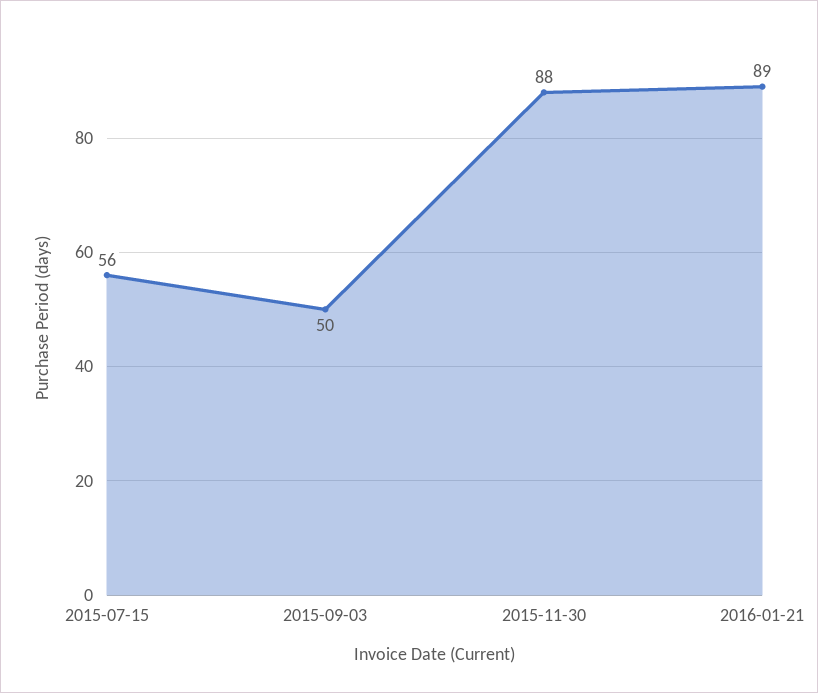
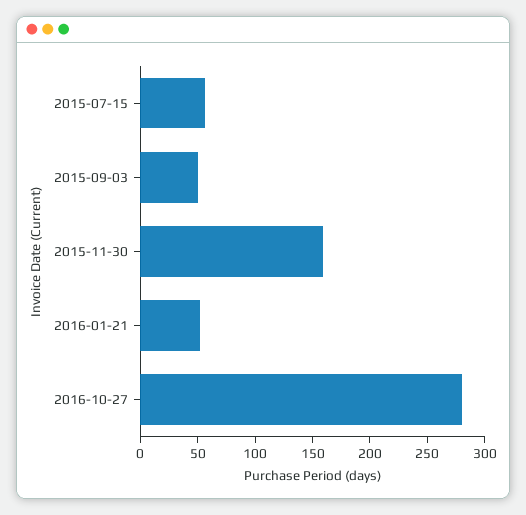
2015-11-30: 88 -> 160
2016-01-21: 89 -> 50
2016-10-27: none -> 280

